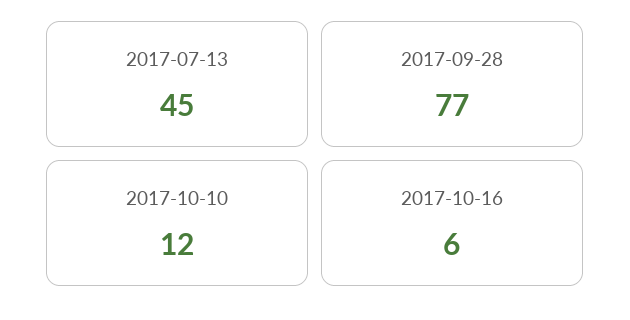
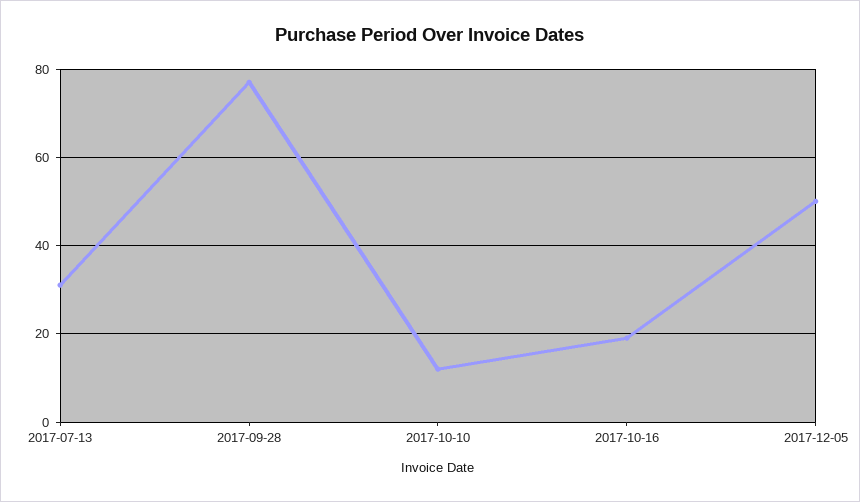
2017-07-13: 45 -> 30
2017-10-16: 6 -> 20
2017-12-05: none -> 50

